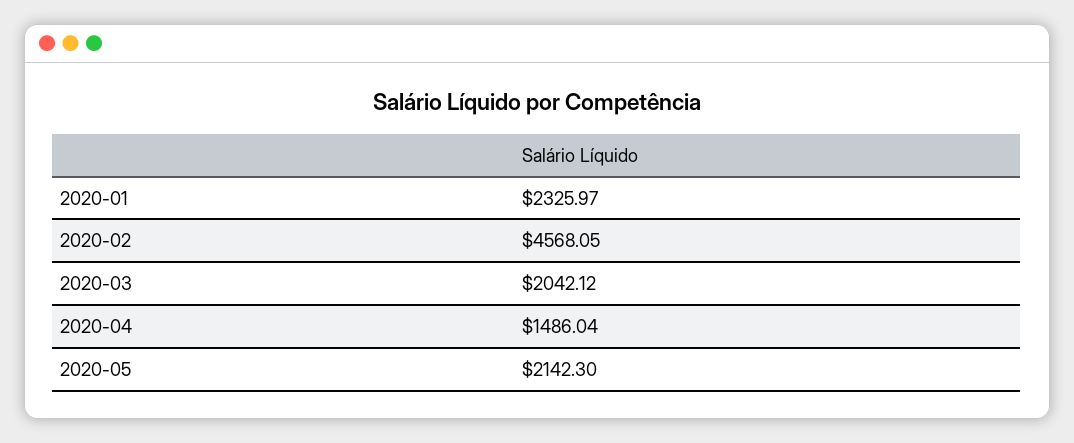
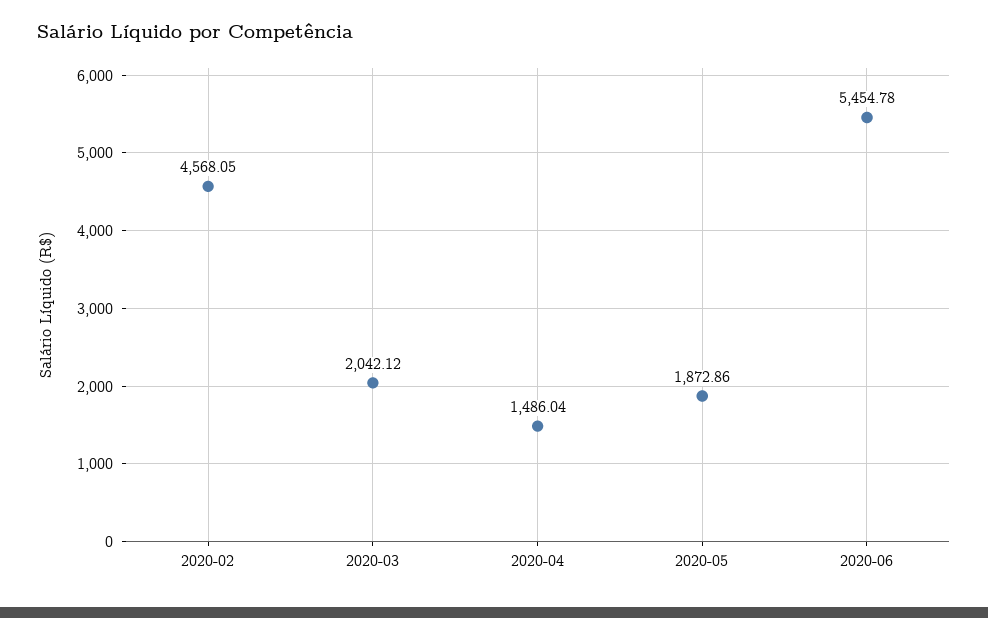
2020-01: 2325.97 -> none
2020-05: 2142.3 -> 1872.86
2020-06: none -> 5454.78

